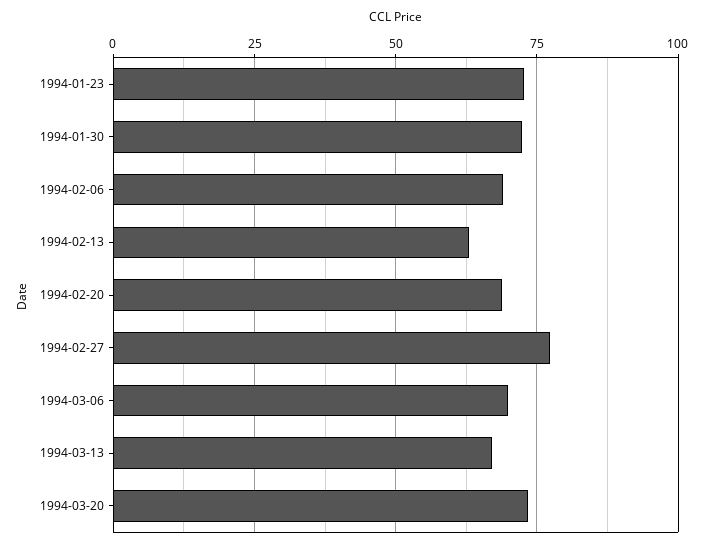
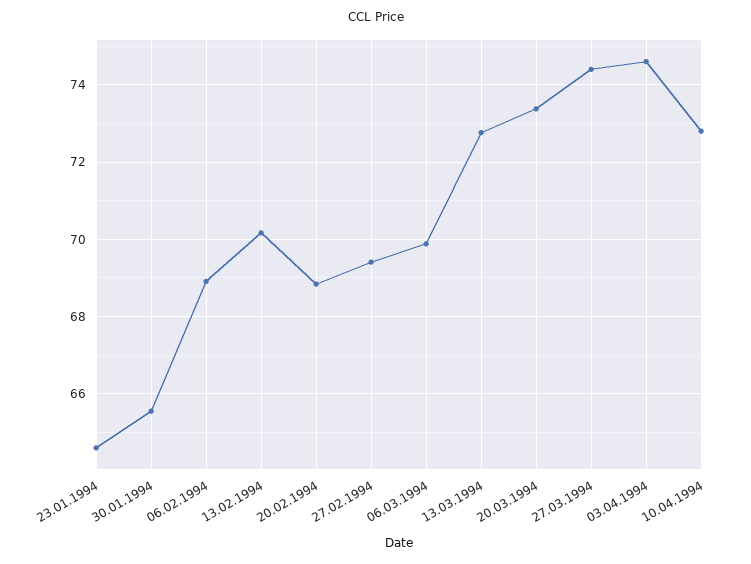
1994-01-23: 72.5 -> 64.6
1994-01-30: 72.5 -> 65.6
1994-02-13: 62.5 -> 70.2
1994-02-27: 77.5 -> 69.4
1994-03-13: 67.5 -> 72.8
27.03.1994: none -> 74.4
03.04.1994: none -> 74.6
10.04.1994: none -> 72.8

